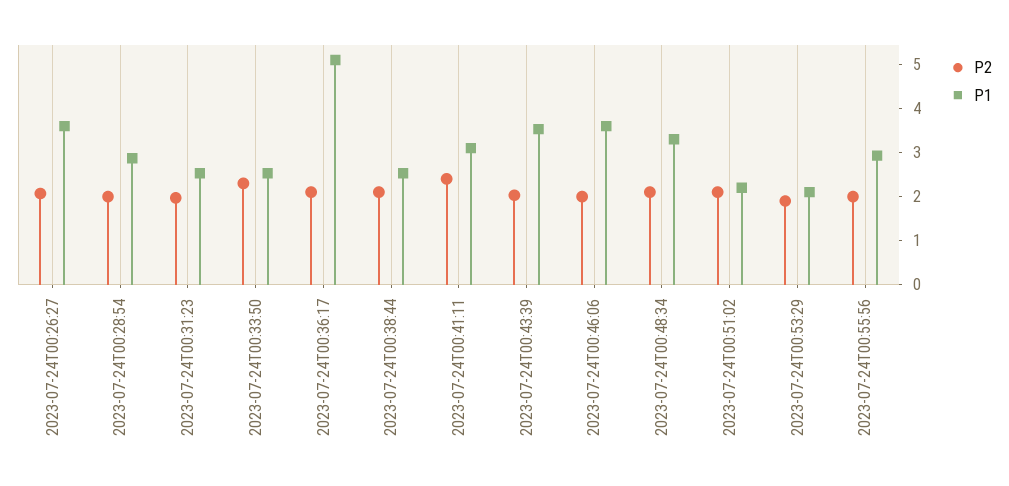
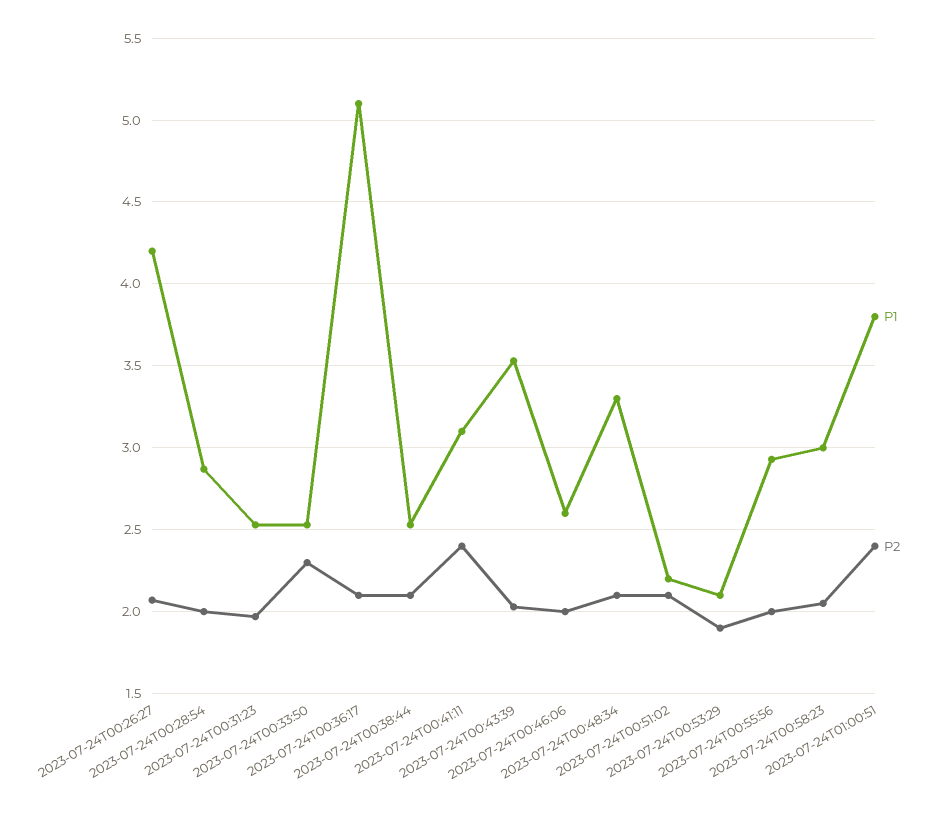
P1, 2023-07-24T00:26:27: 3.6 -> 4.2
P1, 2023-07-24T00:46:06: 3.6 -> 2.6
P1, 2023-07-24T00:58:23: none -> 3
P2, 2023-07-24T00:58:23: none -> 2.05
P1, 2023-07-24T01:00:51: none -> 3.8
P2, 2023-07-24T01:00:51: none -> 2.4

